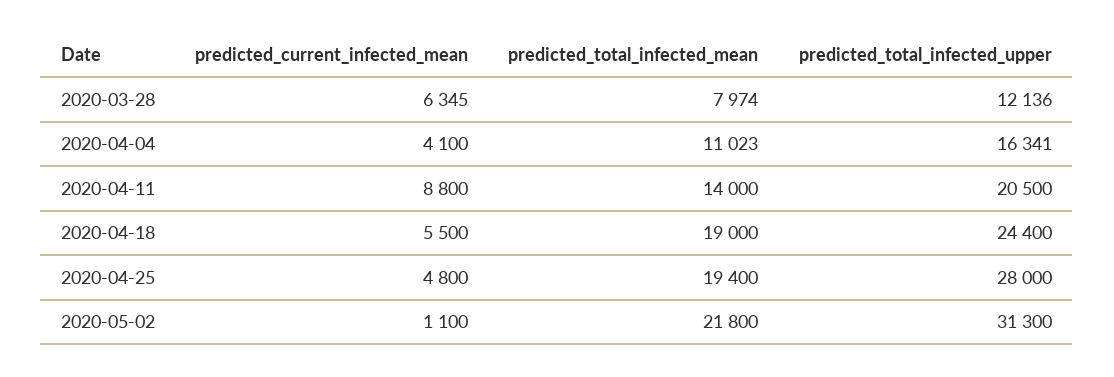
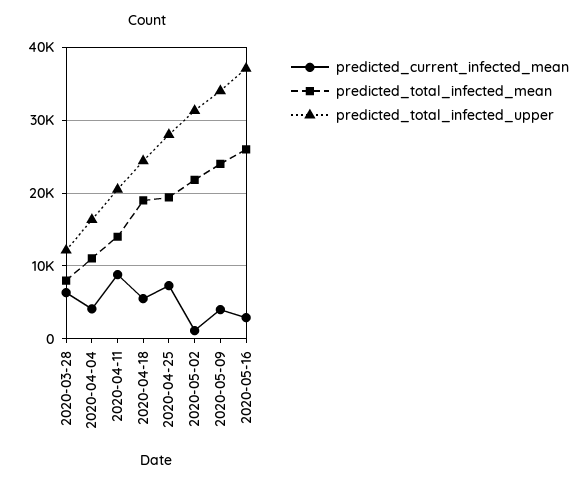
predicted_current_infected_mean, 2020-04-25: 4800 -> 7000
predicted_current_infected_mean, 2020-05-09: none -> 4000
predicted_total_infected_mean, 2020-05-09: none -> 24000
predicted_total_infected_upper, 2020-05-09: none -> 34000
predicted_current_infected_mean, 2020-05-16: none -> 3000
predicted_total_infected_mean, 2020-05-16: none -> 26000
predicted_total_infected_upper, 2020-05-16: none -> 37000

